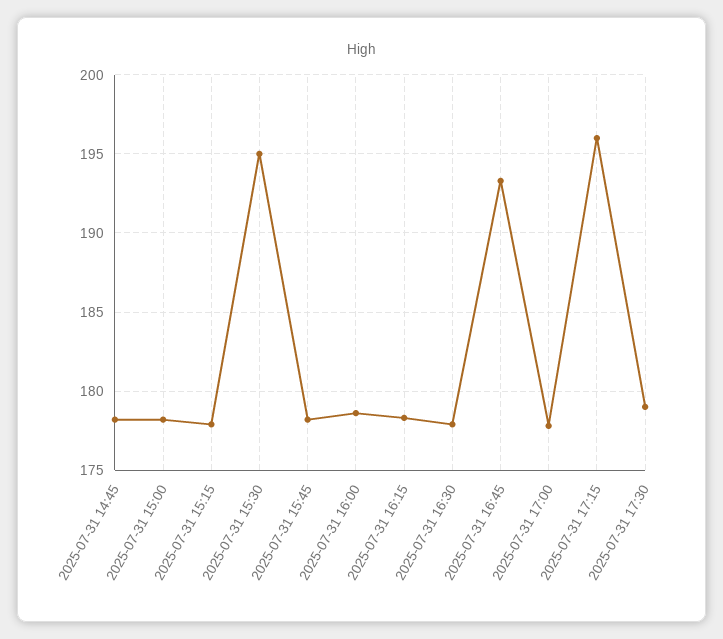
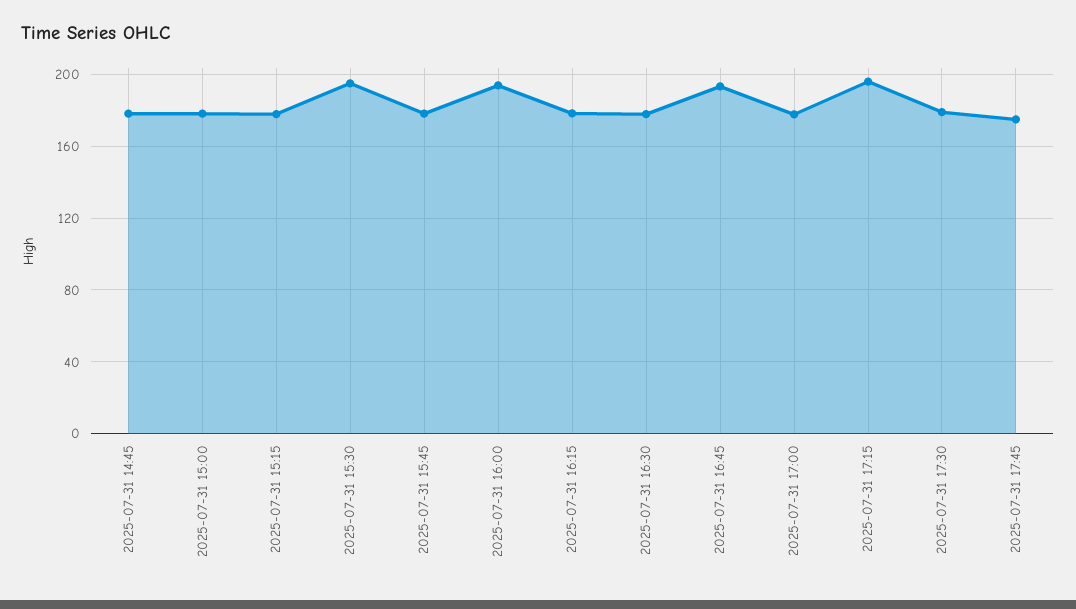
2025-07-31 16:00: 178.5 -> 195
2025-07-31 17:45: none -> 175

